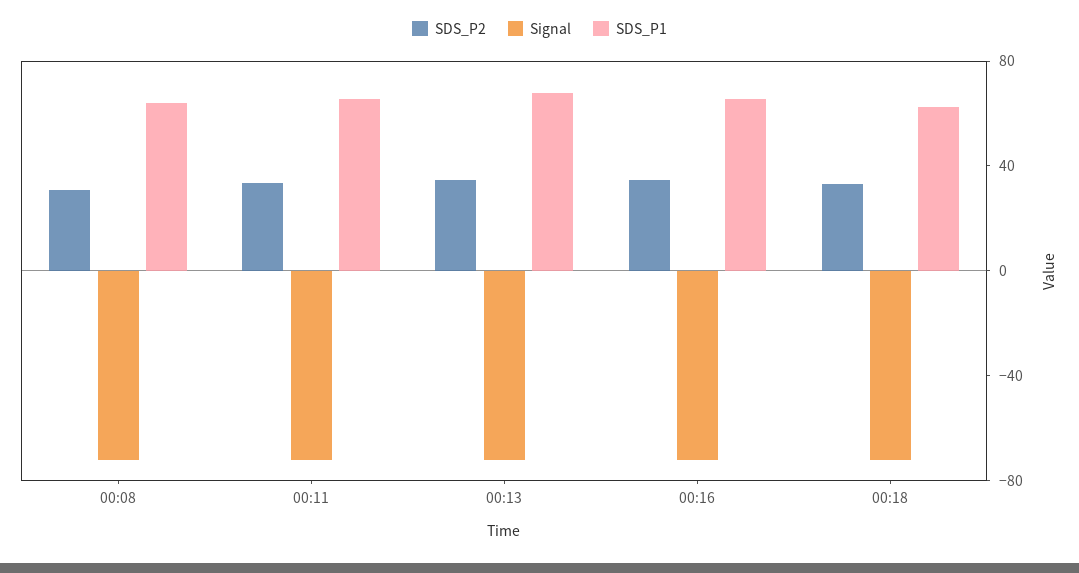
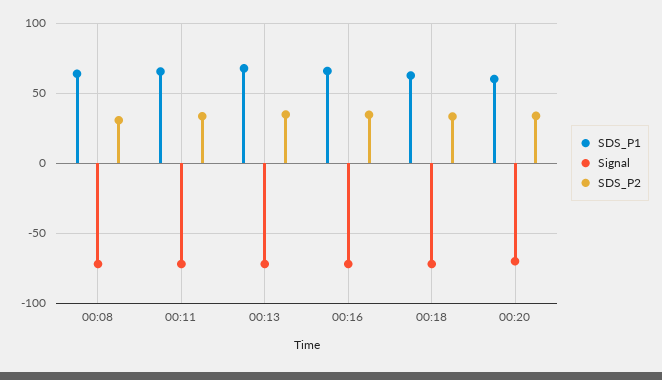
SDS_P1, 00:20: none -> 60
Signal, 00:20: none -> -70
SDS_P2, 00:20: none -> 35

